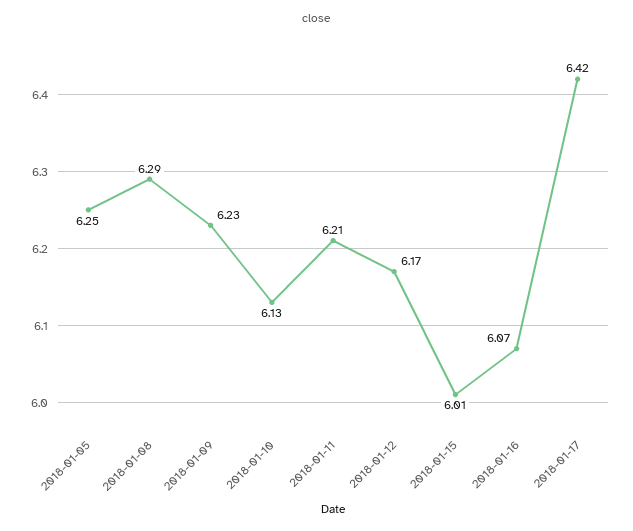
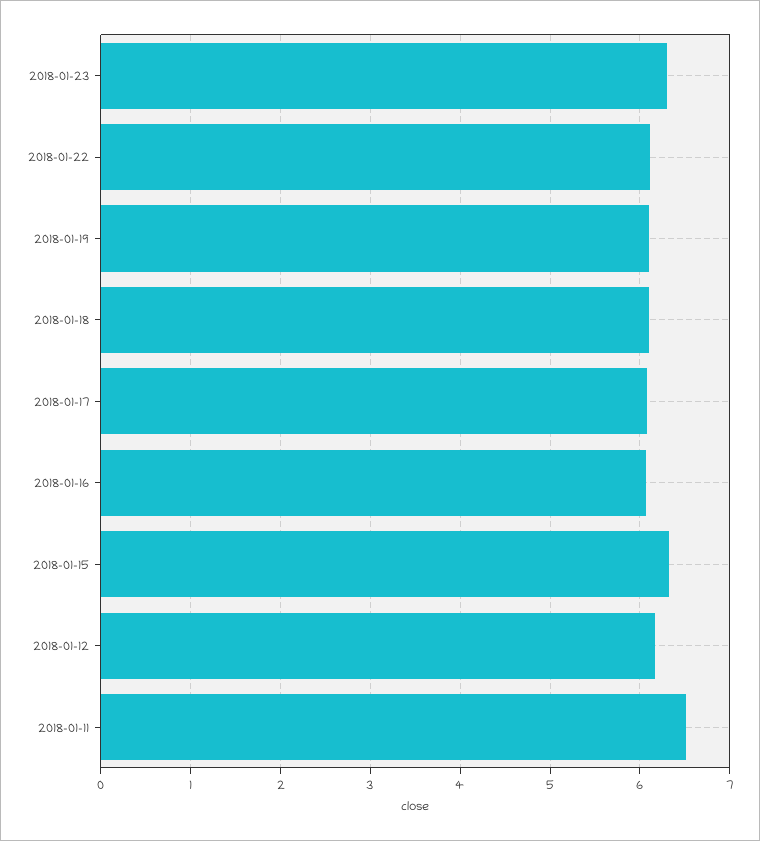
2018-01-05: 6.25 -> none
2018-01-08: 6.29 -> none
2018-01-09: 6.23 -> none
2018-01-10: 6.13 -> none
2018-01-11: 6.21 -> 6.5
2018-01-15: 6.01 -> 6.3
2018-01-17: 6.42 -> 6.1
2018-01-23: none -> 6.3
2018-01-22: none -> 6.1
2018-01-19: none -> 6.1
2018-01-18: none -> 6.1

